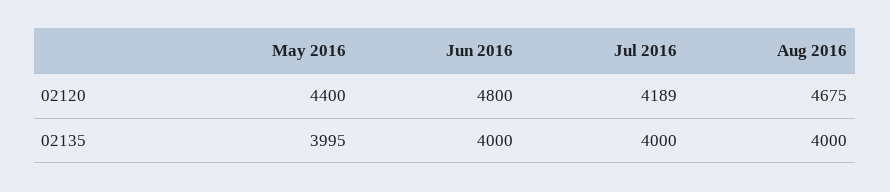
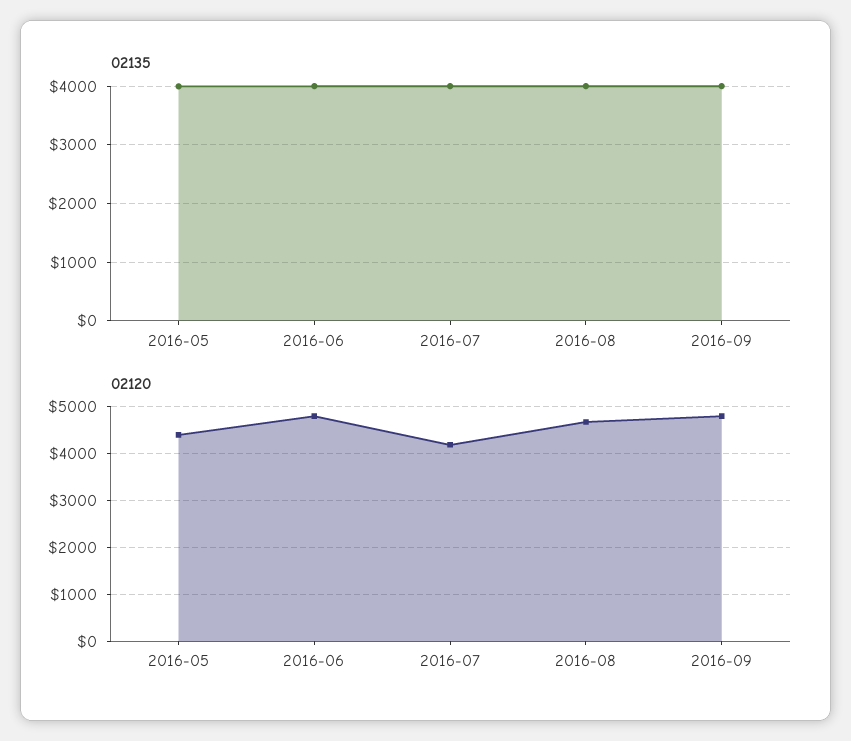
02135, 2016-09: none -> 4000
02120, 2016-09: none -> 4800

